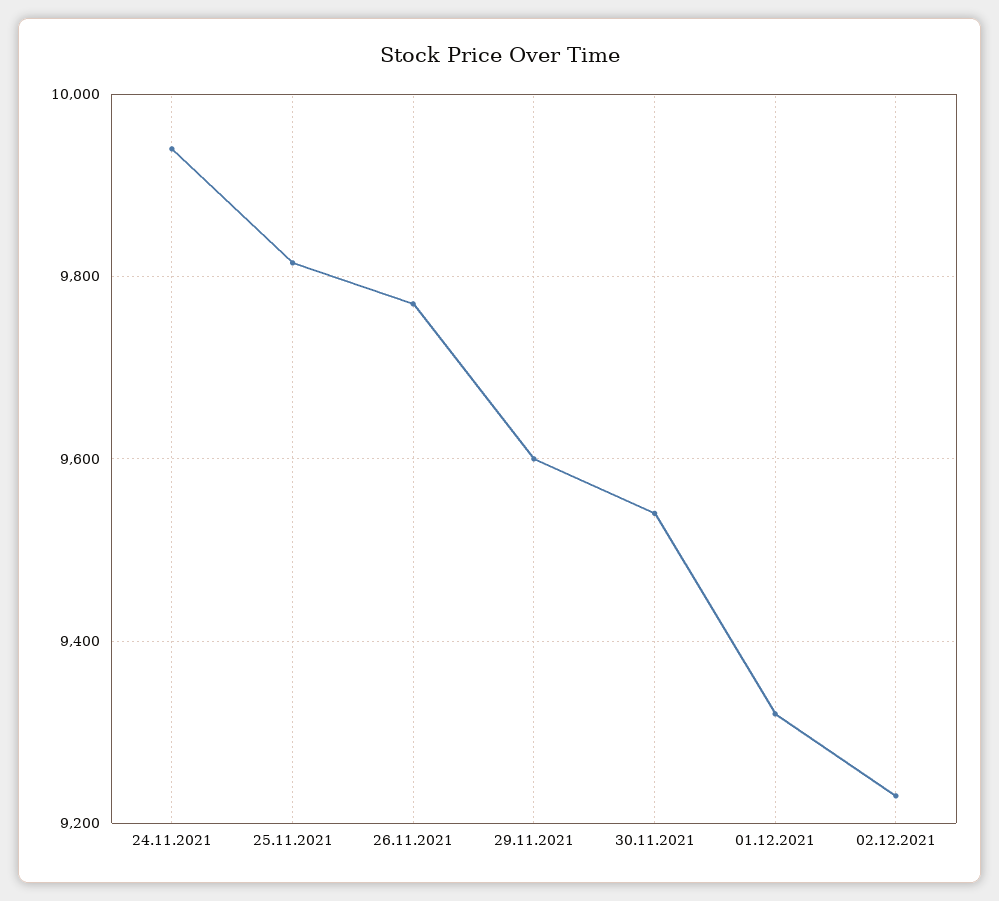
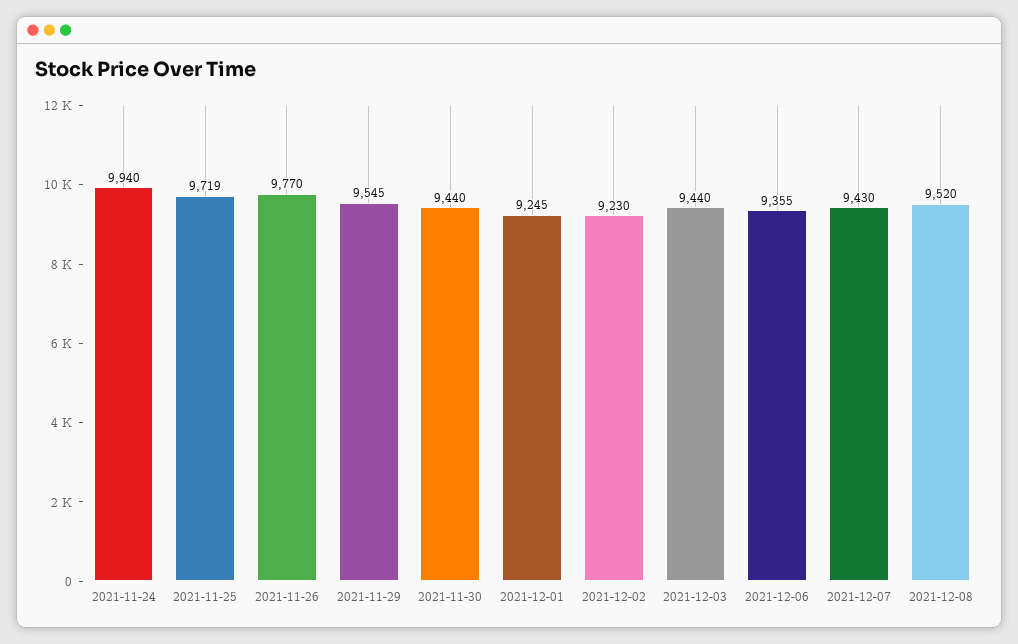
25.11.2021: 9820 -> 9719
29.11.2021: 9600 -> 9545
30.11.2021: 9540 -> 9440
01.12.2021: 9320 -> 9245
2021-12-03: none -> 9440
2021-12-06: none -> 9355
2021-12-07: none -> 9430
2021-12-08: none -> 9520

